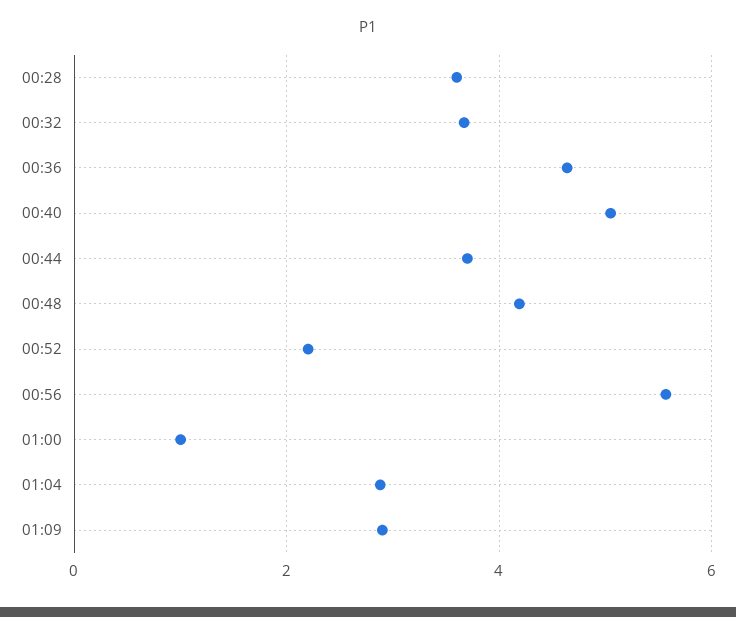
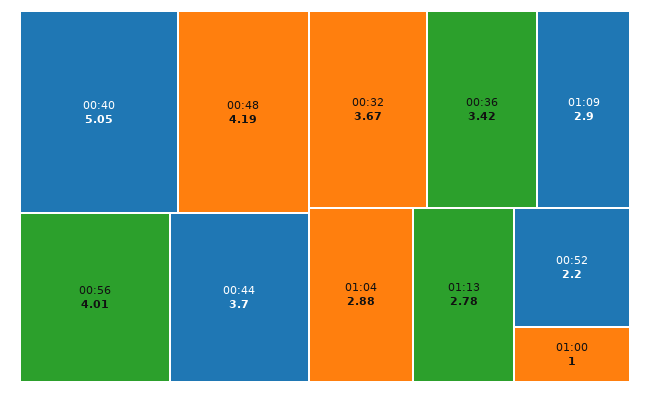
00:28: 3.6 -> none
00:36: 4.6 -> 3.42
00:56: 5.6 -> 4.01
01:13: none -> 2.78

